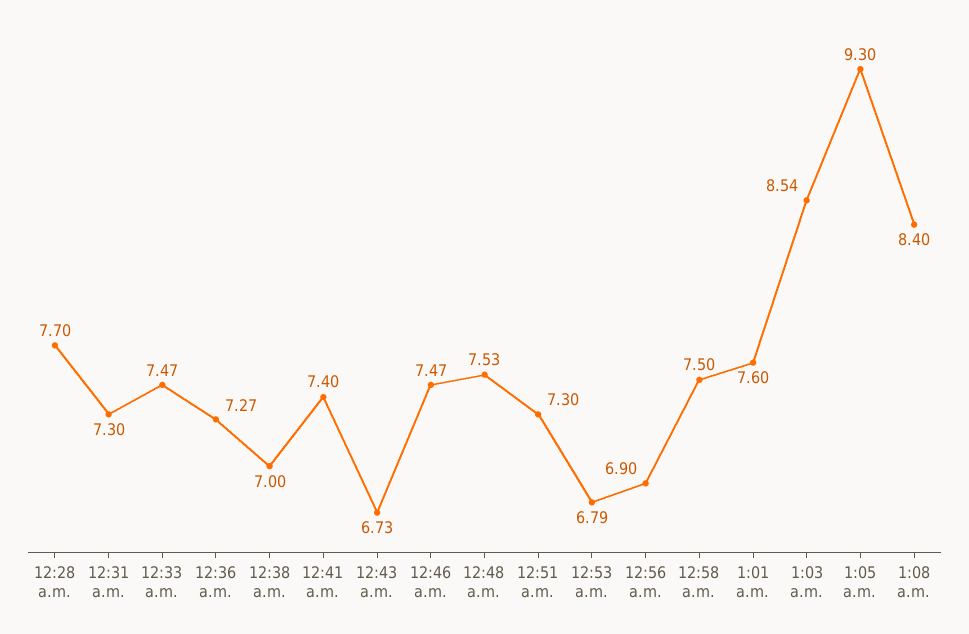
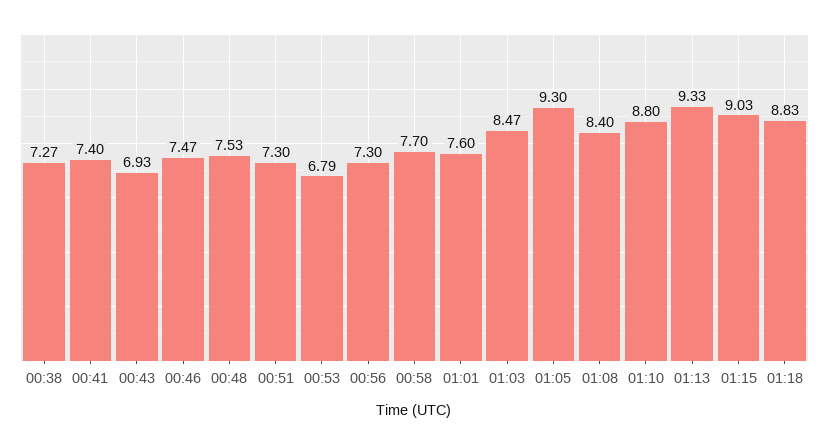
12:28 a.m.: 7.7 -> none
12:31 a.m.: 7.3 -> none
12:33 a.m.: 7.47 -> none
12:36 a.m.: 7.27 -> none
12:38 a.m.: 7 -> 7.27
12:43 a.m.: 6.73 -> 6.93
12:56 a.m.: 6.9 -> 7.3
12:58 a.m.: 7.5 -> 7.7
1:03 a.m.: 8.54 -> 8.47
01:10: none -> 8.8
01:13: none -> 9.33
01:15: none -> 9.03
01:18: none -> 8.83

